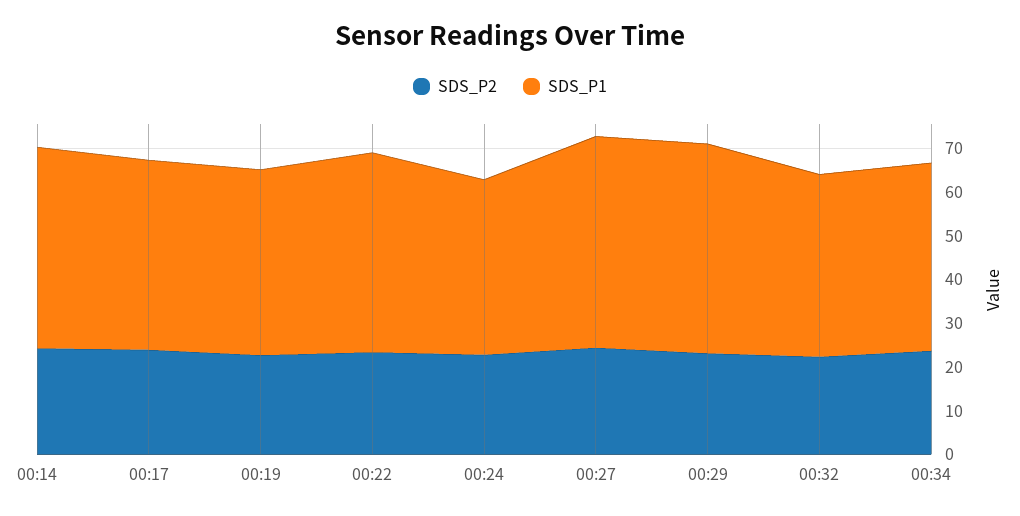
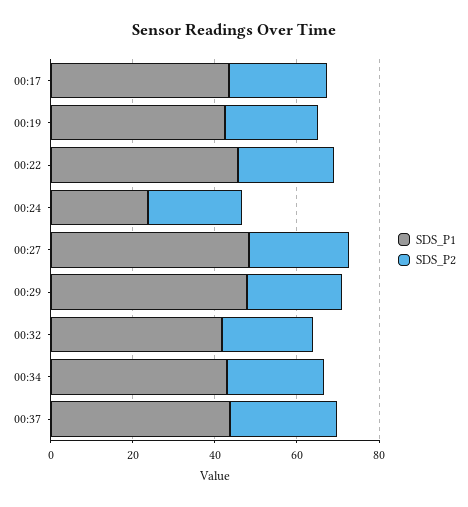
SDS_P2, 00:14: 24 -> none
SDS_P1, 00:14: 46 -> none
SDS_P1, 00:24: 40 -> 25
SDS_P1, 00:37: none -> 45
SDS_P2, 00:37: none -> 25

